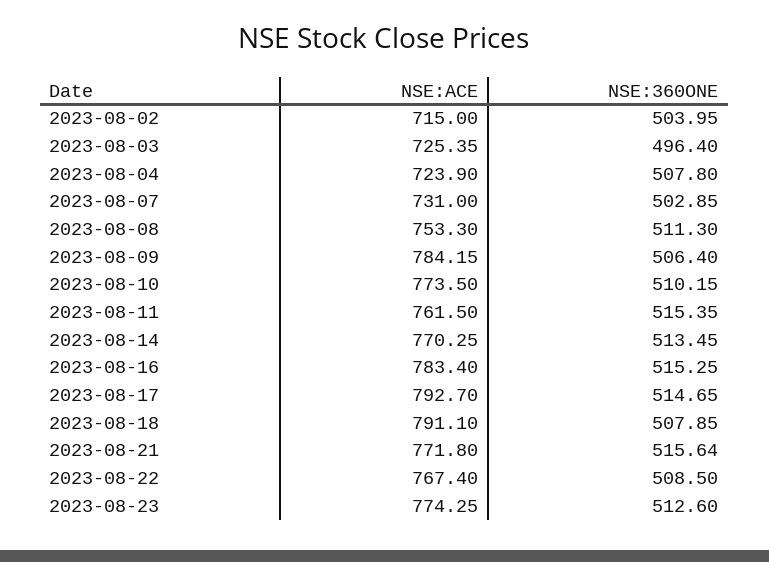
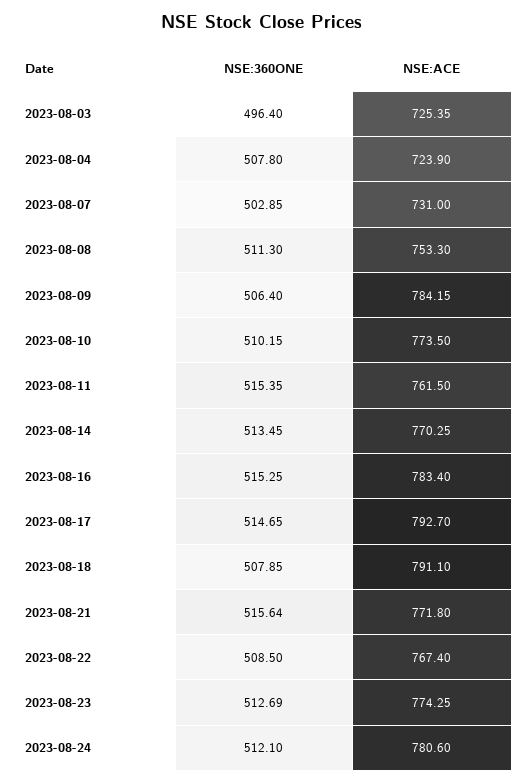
NSE:ACE, 2023-08-02: 715 -> none
NSE:360ONE, 2023-08-02: 503.95 -> none
NSE:360ONE, 2023-08-23: 512.6 -> 512.69
NSE:360ONE, 2023-08-24: none -> 512.1
NSE:ACE, 2023-08-24: none -> 780.6

